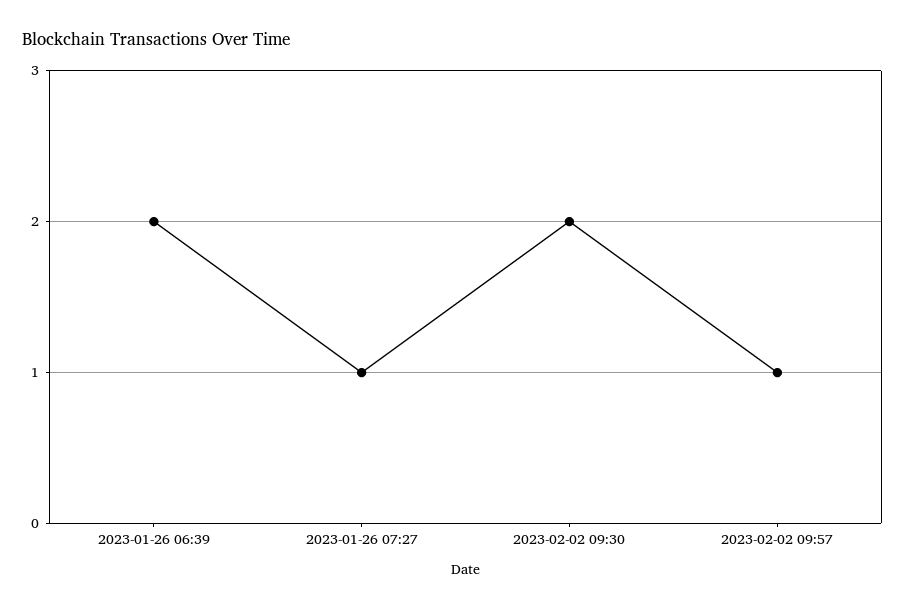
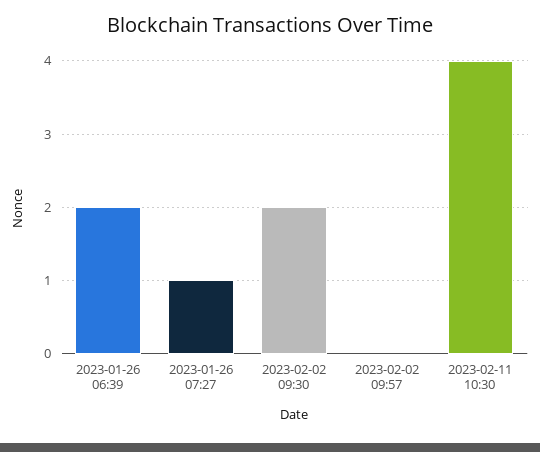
2023-02-02 09:57: 1 -> 0
2023-02-11 10:30: none -> 4

